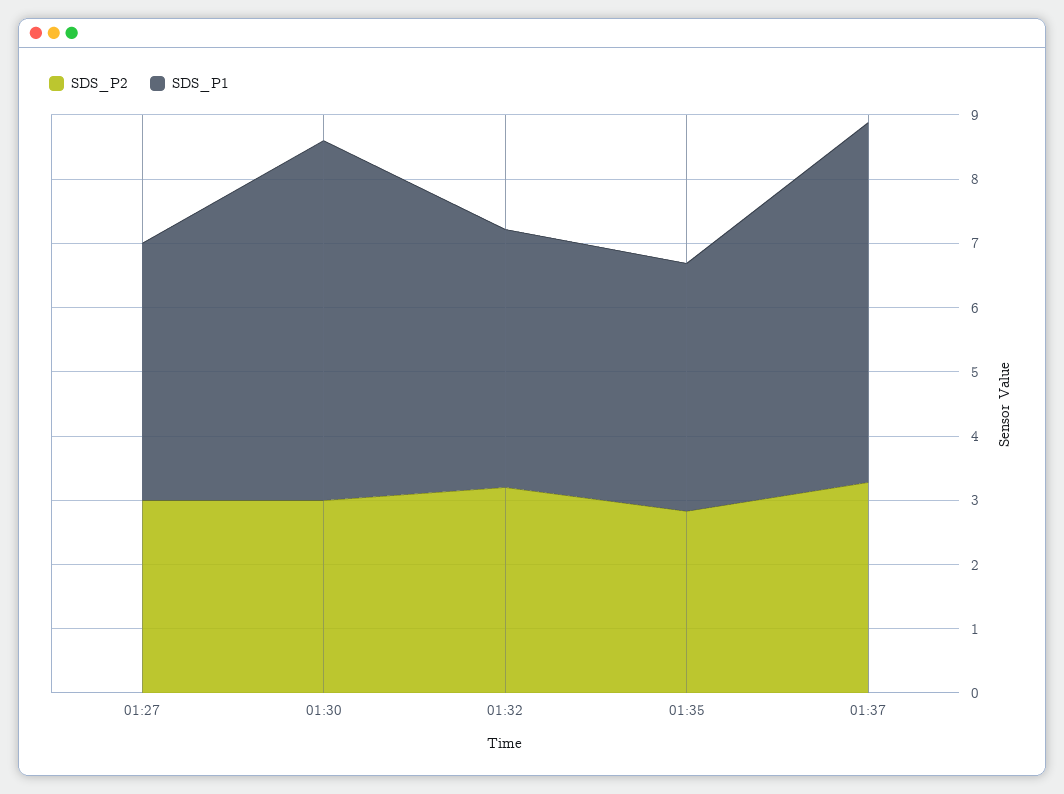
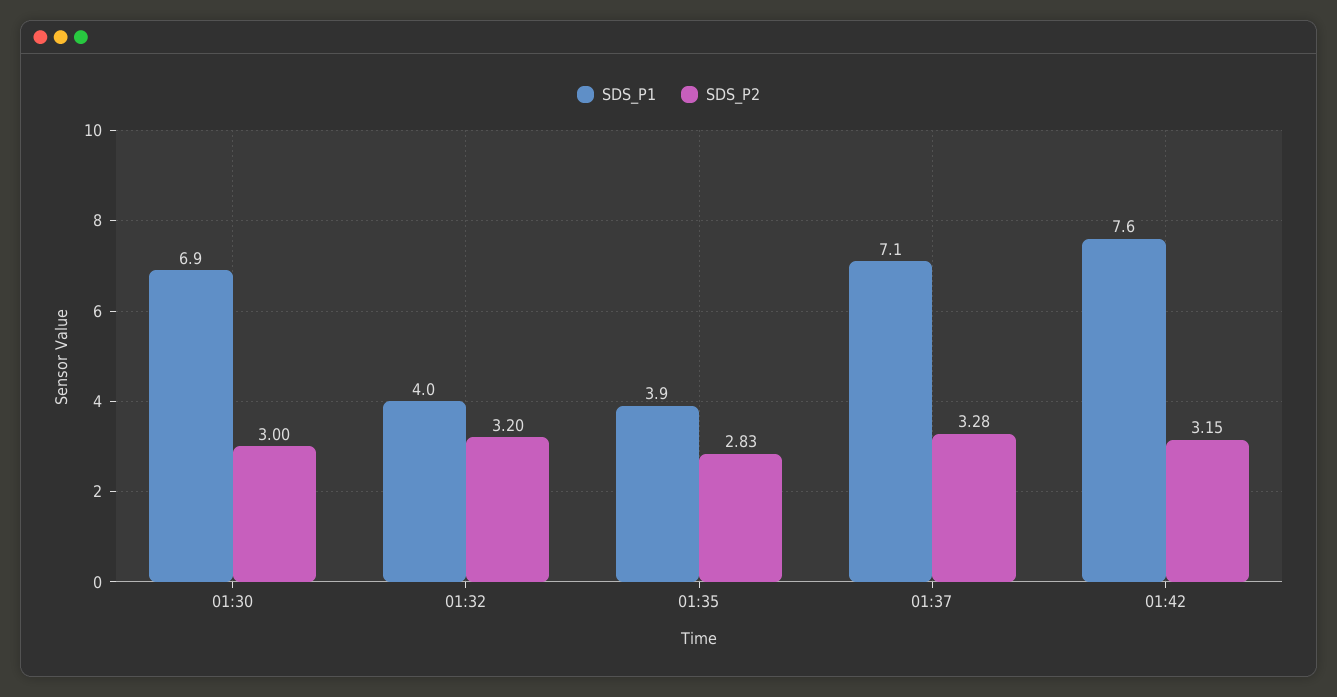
SDS_P2, 01:27: 3 -> none
SDS_P1, 01:27: 4 -> none
SDS_P1, 01:30: 5.6 -> 6.9
SDS_P1, 01:37: 5.6 -> 7.1
SDS_P1, 01:42: none -> 7.6
SDS_P2, 01:42: none -> 3.15

